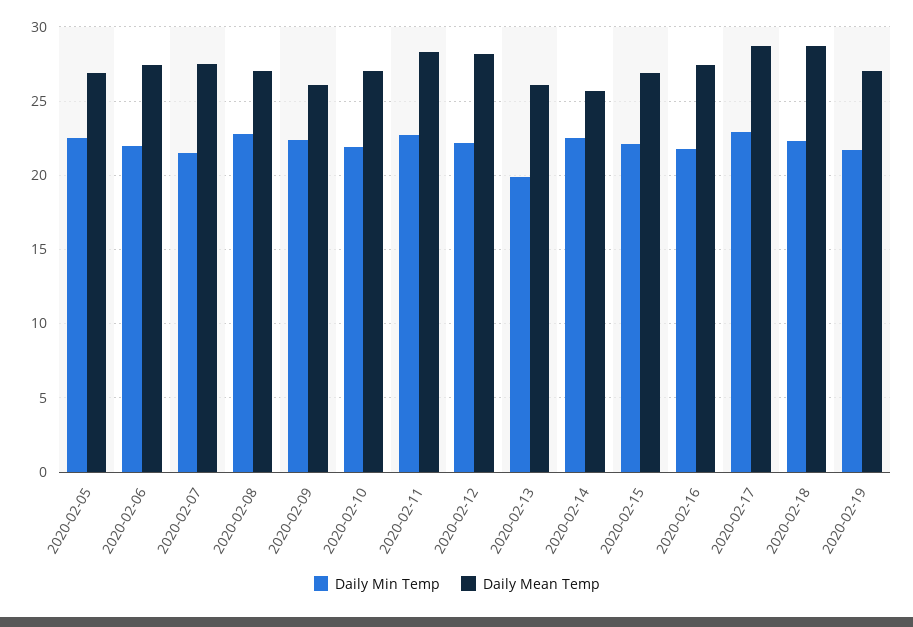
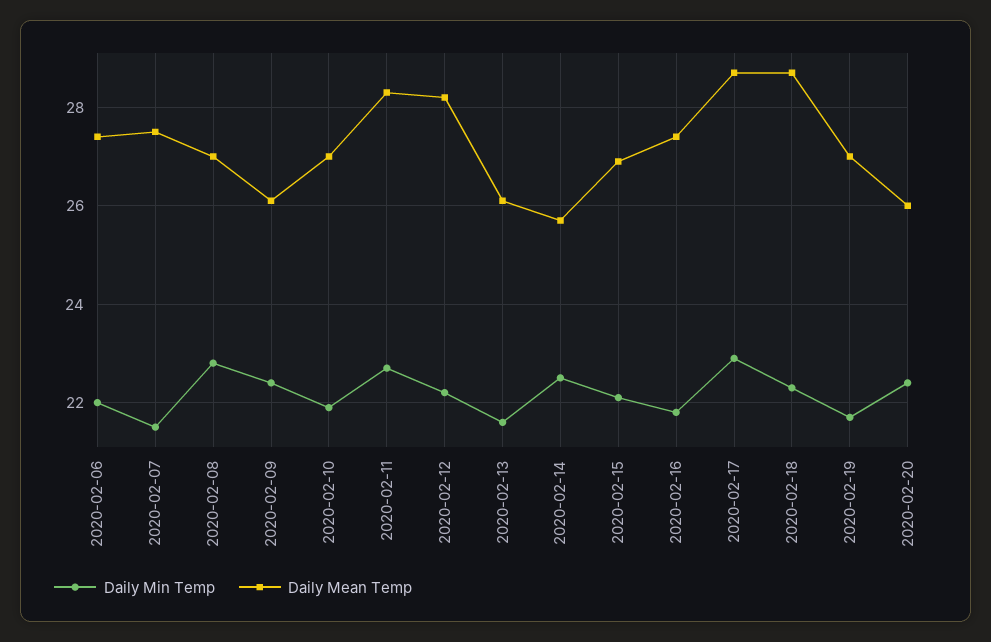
Daily Min Temp, 2020-02-05: 22.5 -> none
Daily Mean Temp, 2020-02-05: 27 -> none
Daily Min Temp, 2020-02-13: 20 -> 21.5
Daily Min Temp, 2020-02-20: none -> 22.5
Daily Mean Temp, 2020-02-20: none -> 26

